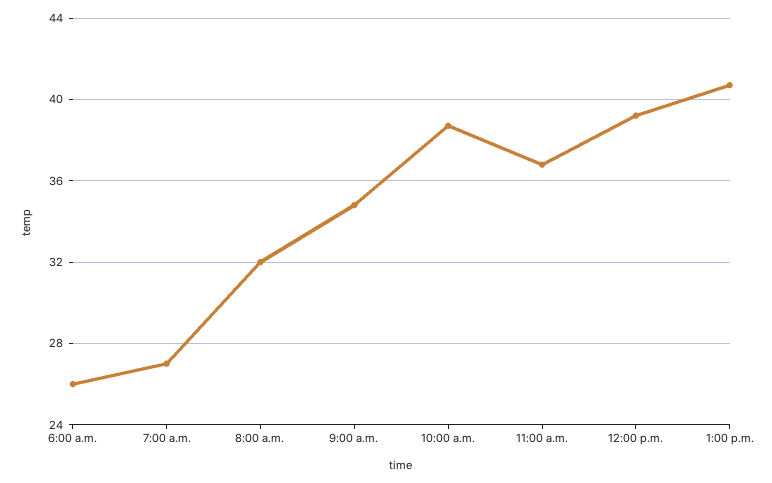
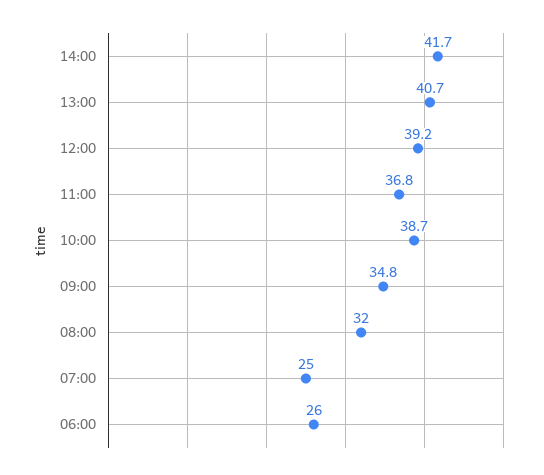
7:00 a.m.: 27 -> 25
14:00: none -> 41.7

